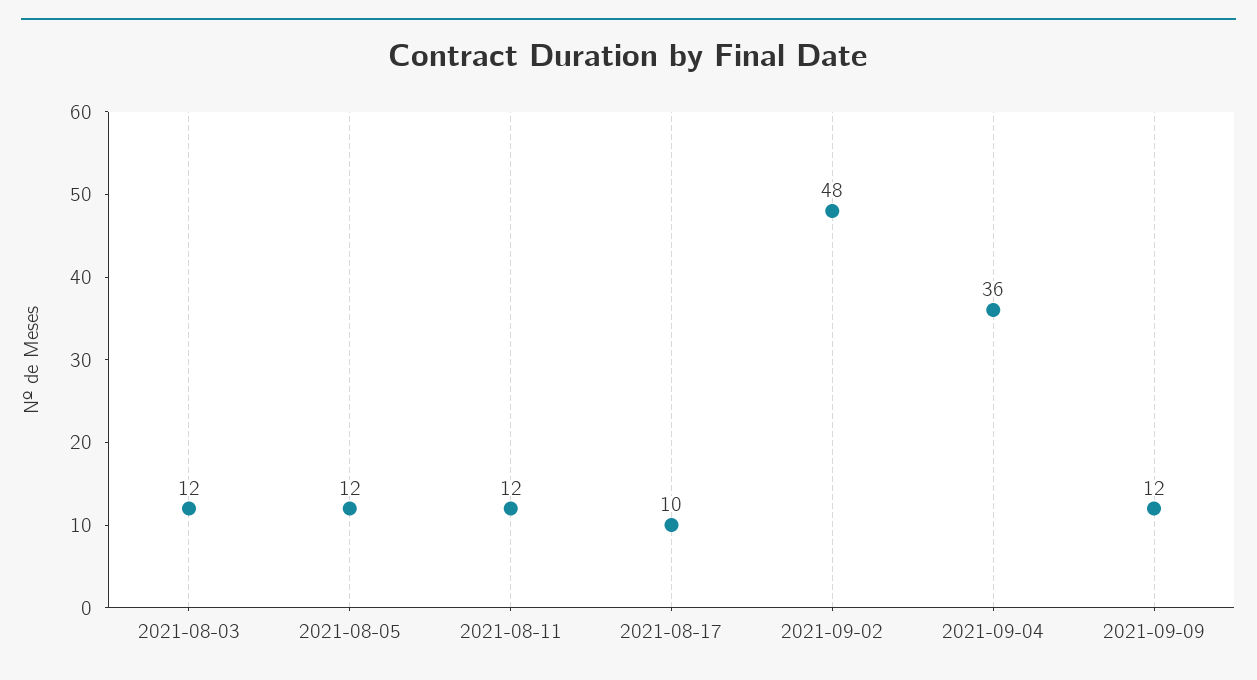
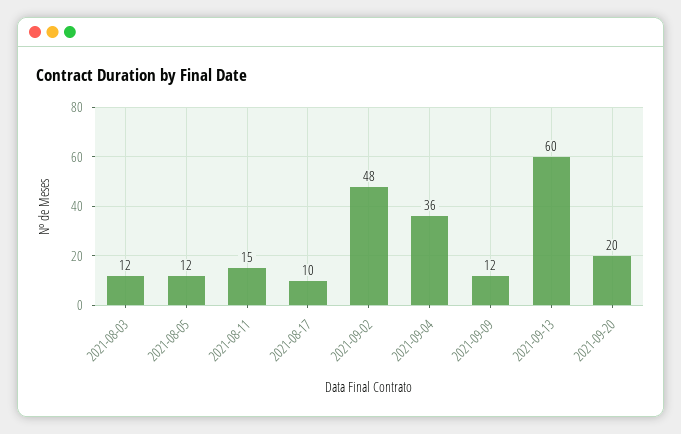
2021-08-11: 12 -> 15
2021-09-13: none -> 60
2021-09-20: none -> 20

